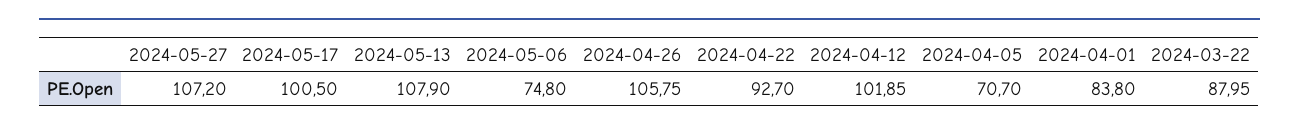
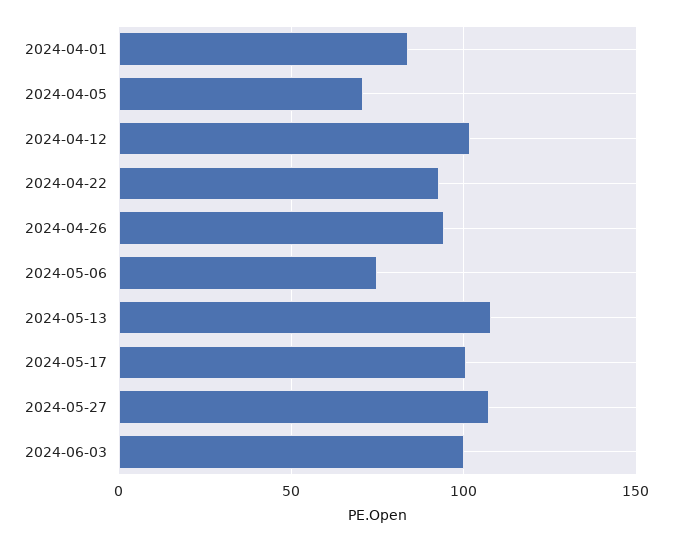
2024-04-26: 105.75 -> 95
2024-03-22: 87.95 -> none
2024-06-03: none -> 100

